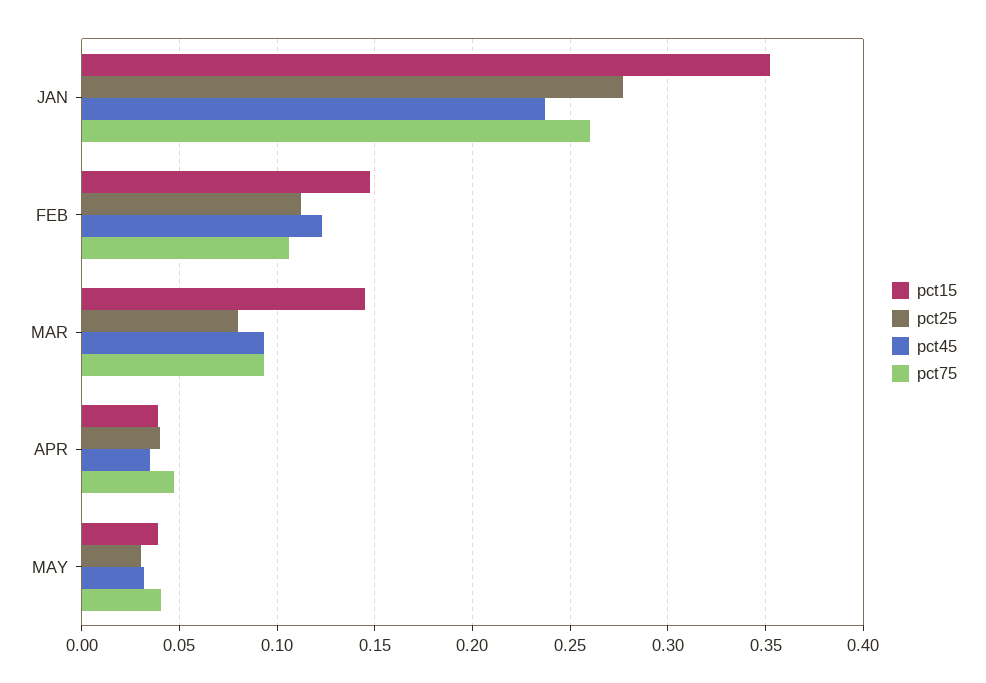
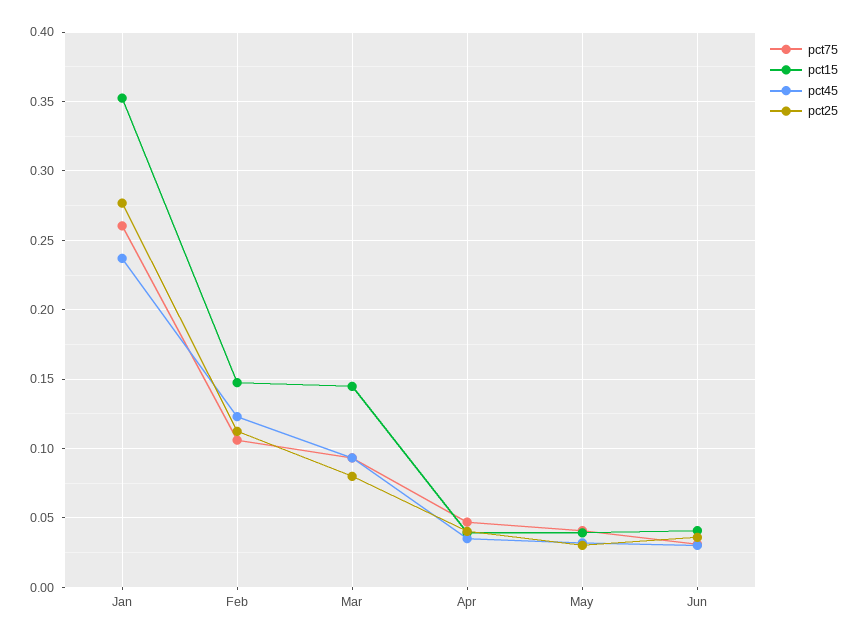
pct75, Jun: none -> 0.03
pct15, Jun: none -> 0.04
pct45, Jun: none -> 0.03
pct25, Jun: none -> 0.035

